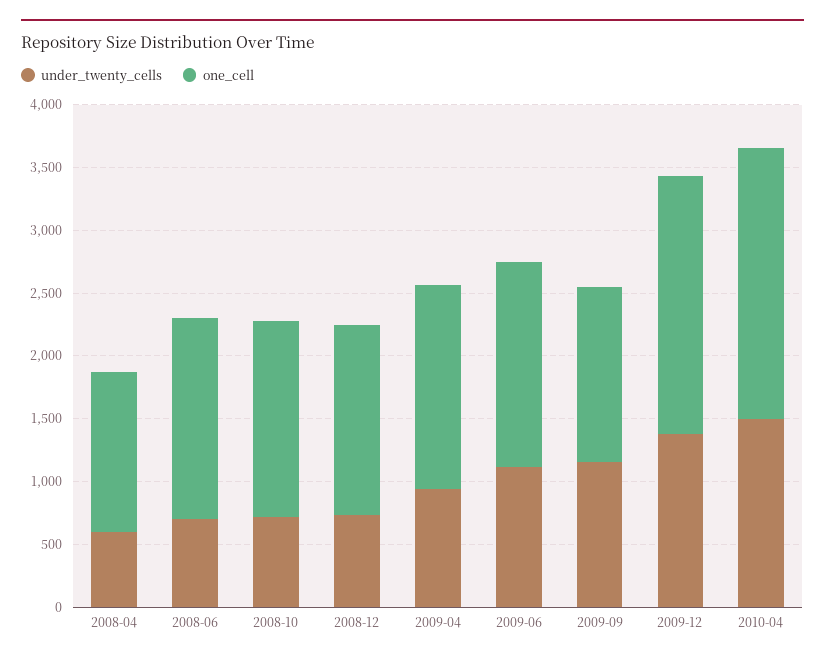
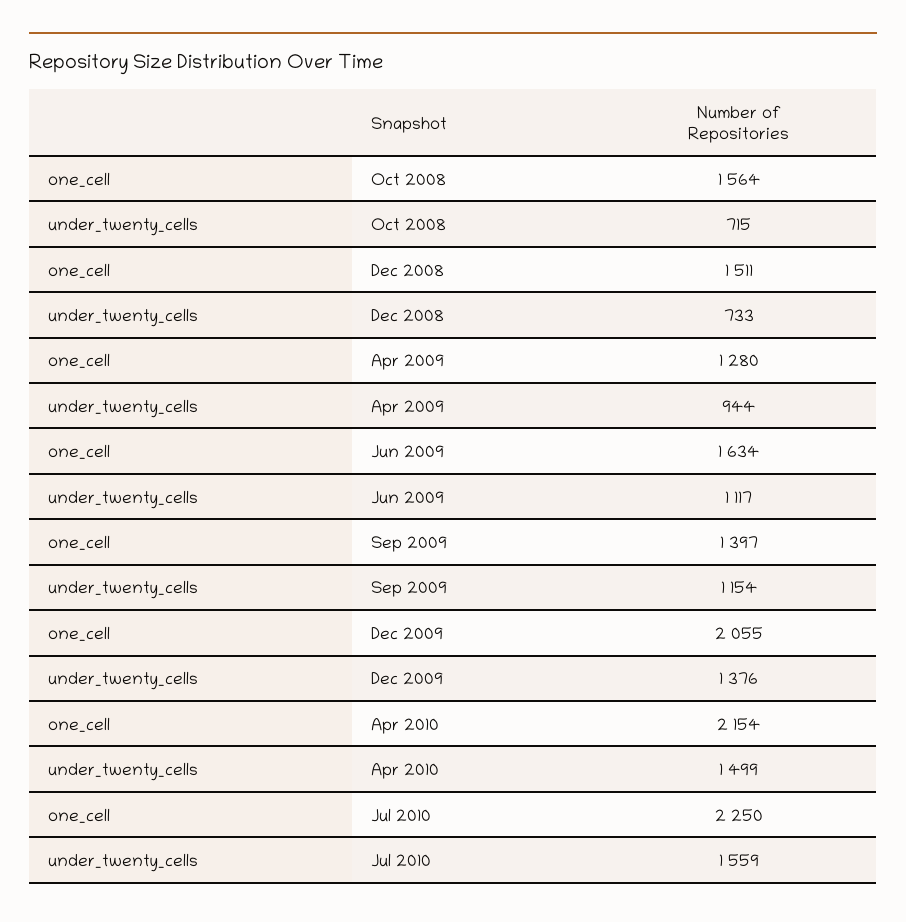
under_twenty_cells, 2008-04: 600 -> none
one_cell, 2008-04: 1300 -> none
under_twenty_cells, 2008-06: 700 -> none
one_cell, 2008-06: 1600 -> none
one_cell, 2009-04: 1600 -> 1280
one_cell, Jul 2010: none -> 2250
under_twenty_cells, Jul 2010: none -> 1559

